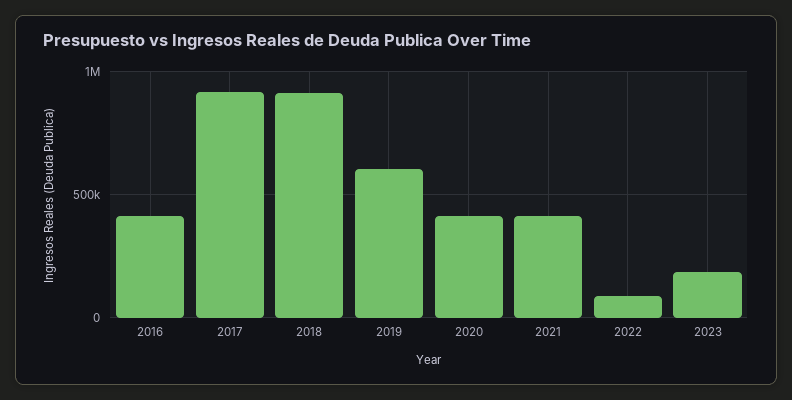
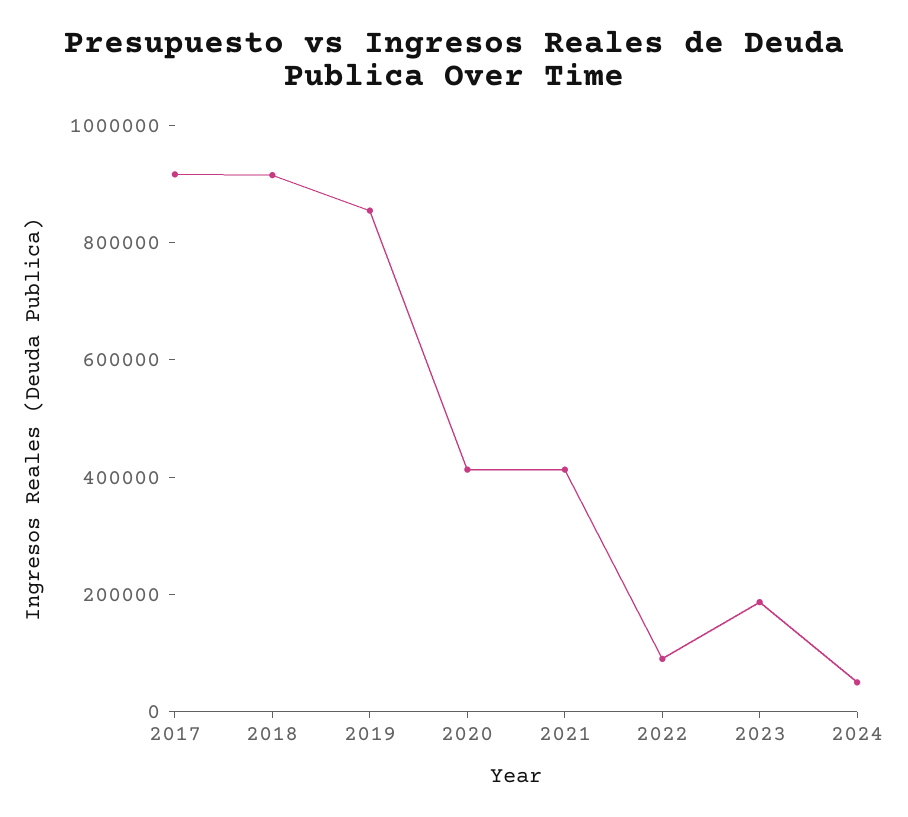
2016: 400000 -> none
2019: 600000 -> 850000
2024: none -> 50000

